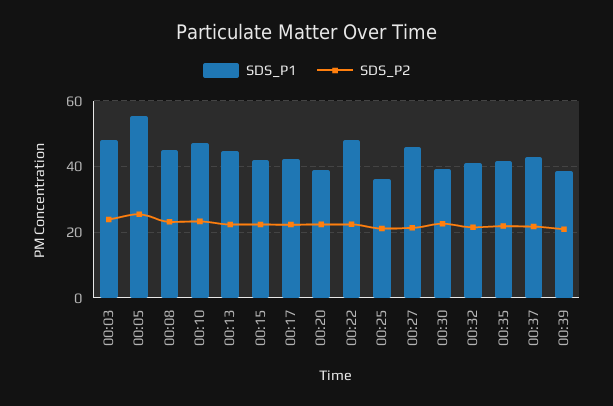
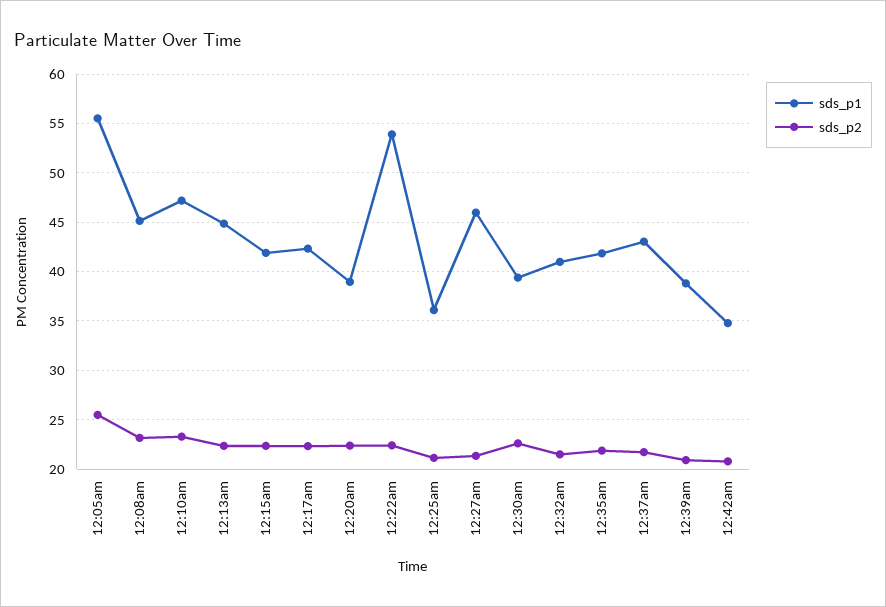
SDS_P1, 00:03: 48 -> none
SDS_P2, 00:03: 24 -> none
SDS_P1, 00:22: 48 -> 54
SDS_P1, 12:42am: none -> 35
SDS_P2, 12:42am: none -> 21

